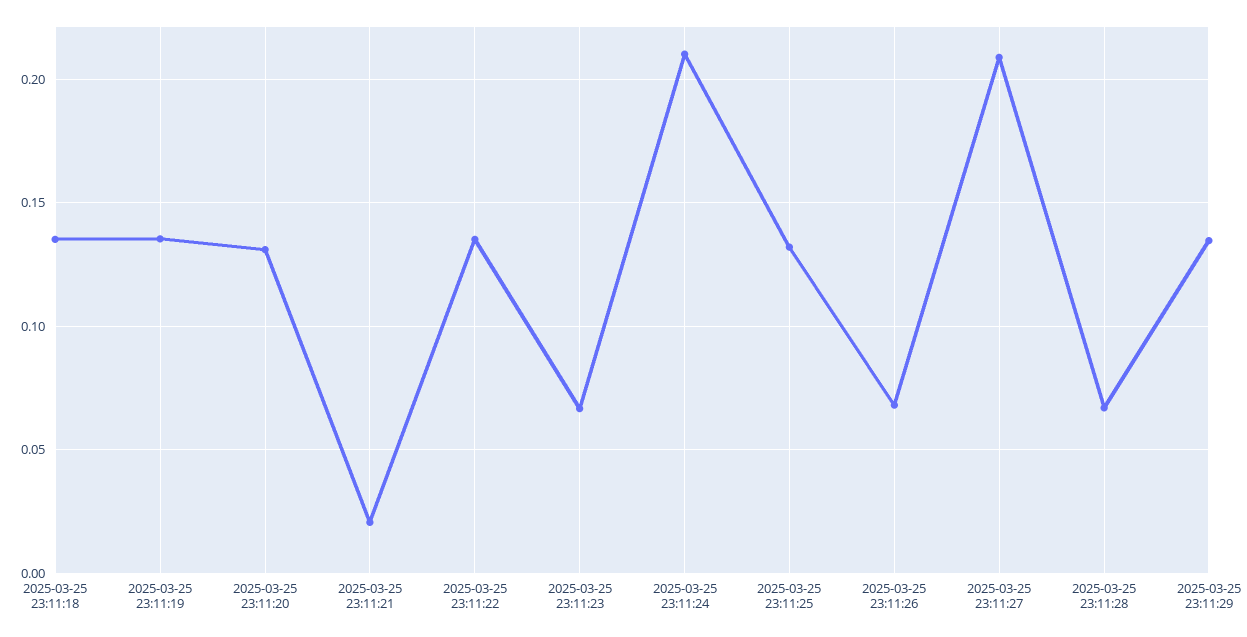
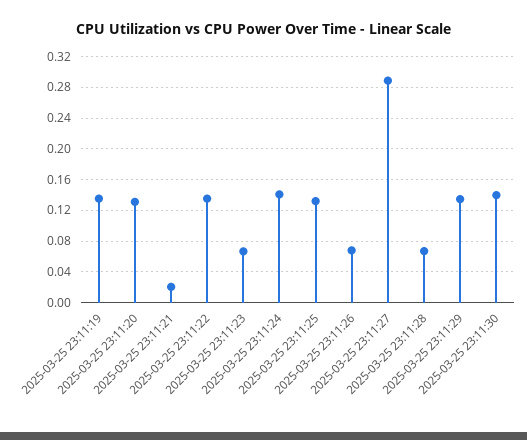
2025-03-25 23:11:18: 0.135 -> none
2025-03-25 23:11:24: 0.21 -> 0.14
2025-03-25 23:11:27: 0.21 -> 0.29
2025-03-25 23:11:30: none -> 0.14

